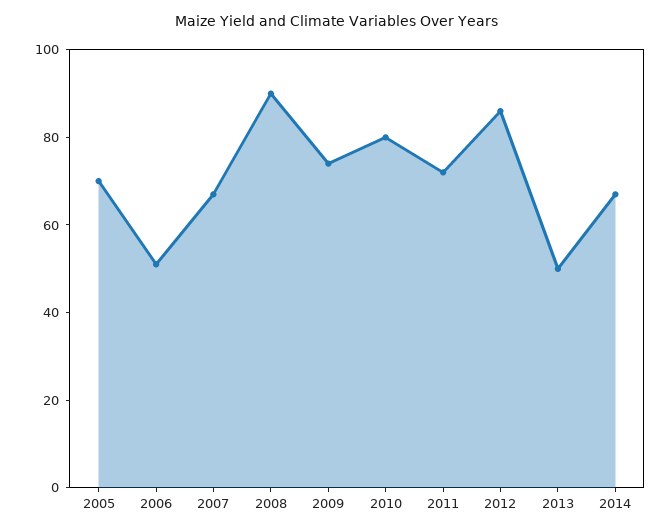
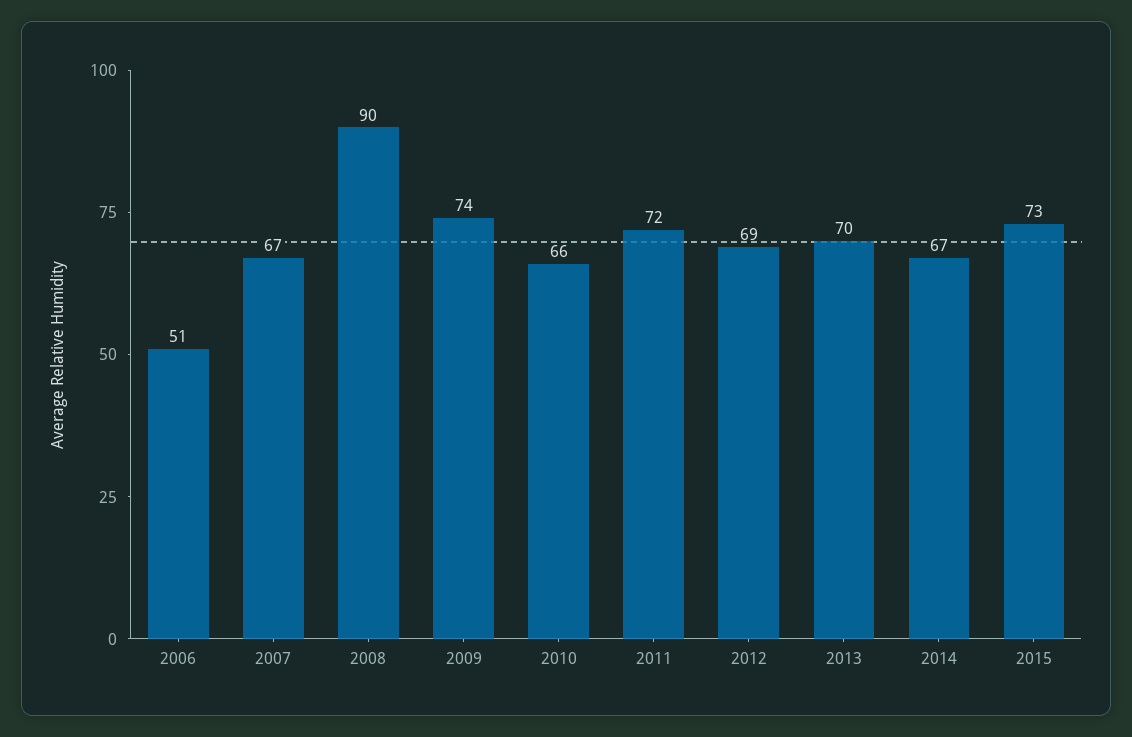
2005: 70 -> none
2010: 80 -> 66
2012: 85 -> 69
2013: 50 -> 70
2015: none -> 73

